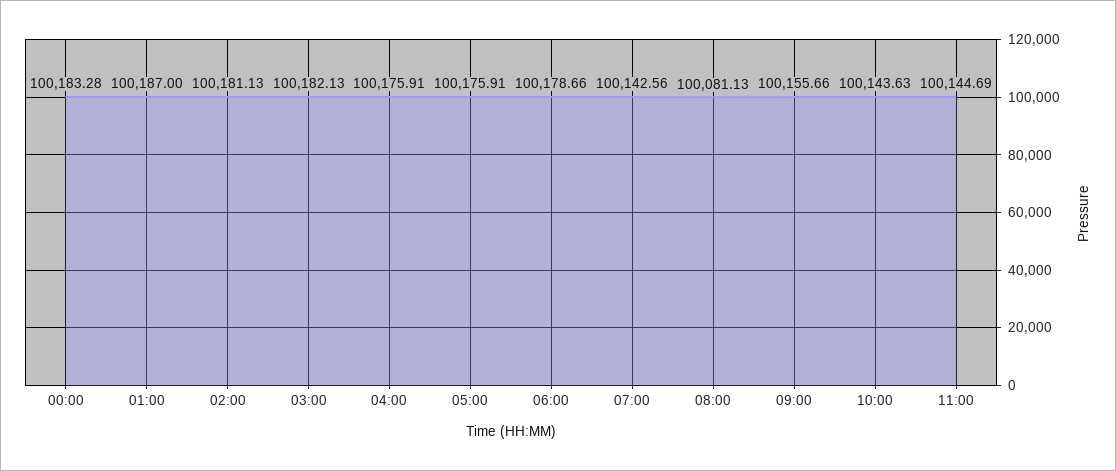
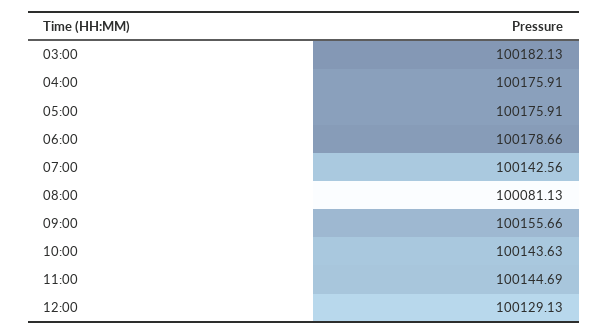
00:00: 100183.28 -> none
01:00: 100187 -> none
02:00: 100181.13 -> none
12:00: none -> 100129.13

